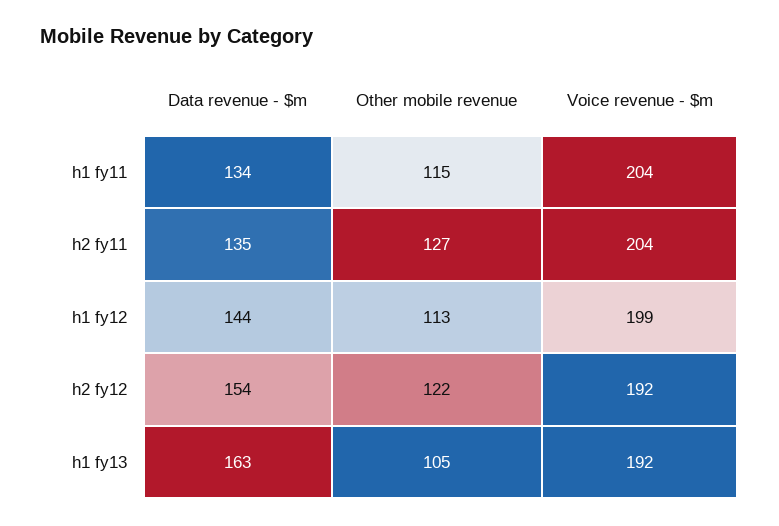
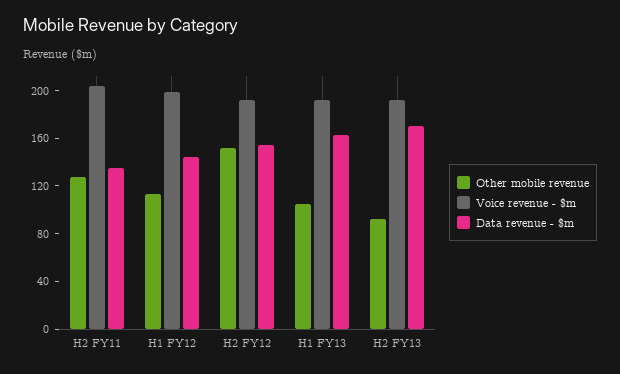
Data revenue - $m, h1 fy11: 134 -> none
Other mobile revenue, h1 fy11: 115 -> none
Voice revenue - $m, h1 fy11: 204 -> none
Other mobile revenue, h2 fy12: 122 -> 150
Other mobile revenue, H2 FY13: none -> 90
Voice revenue - $m, H2 FY13: none -> 190
Data revenue - $m, H2 FY13: none -> 170

